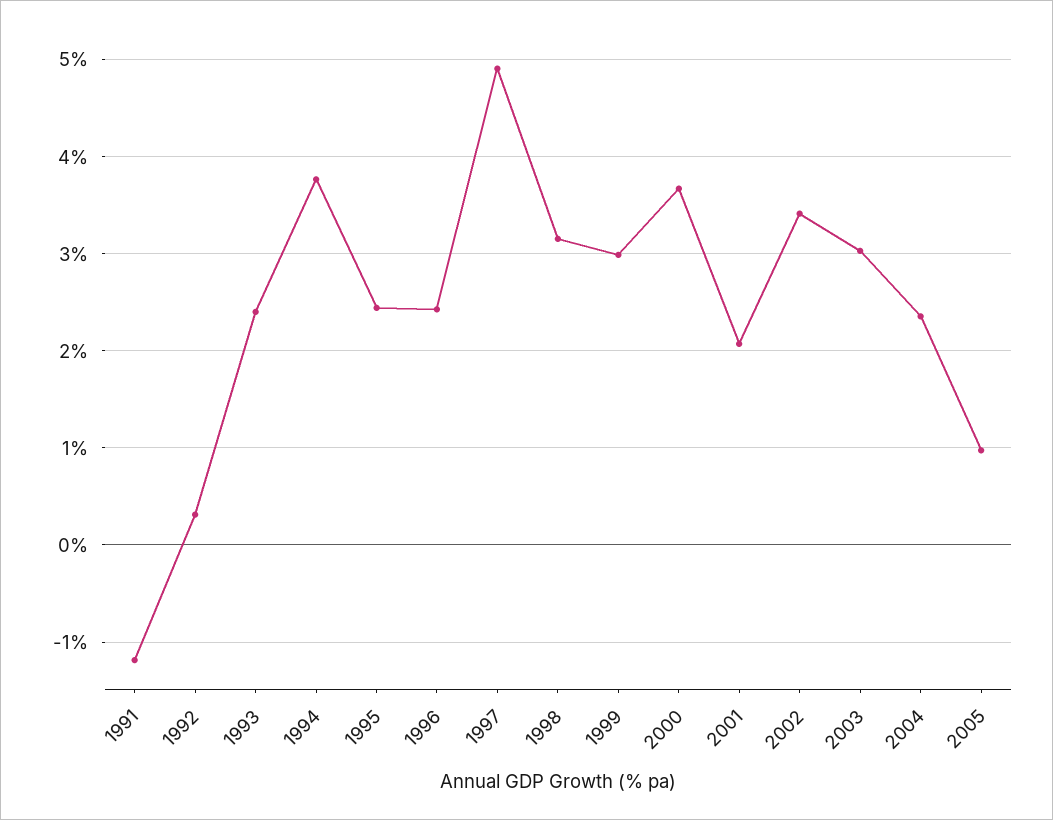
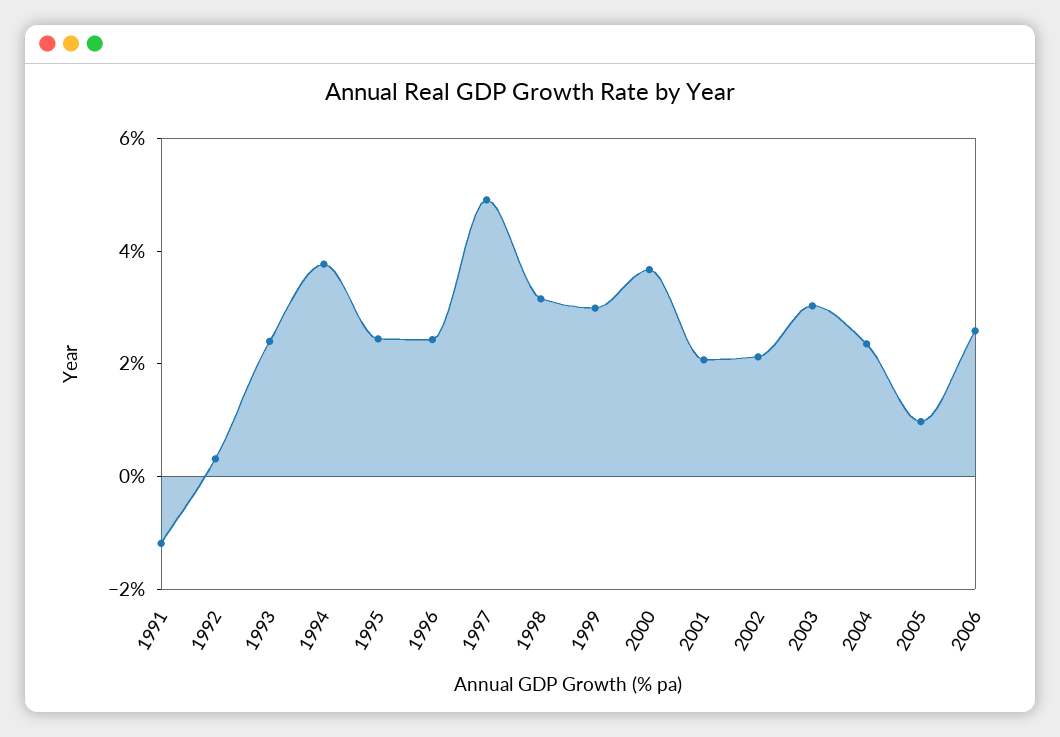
2002: 3.4 -> 2
2006: none -> 2.5

